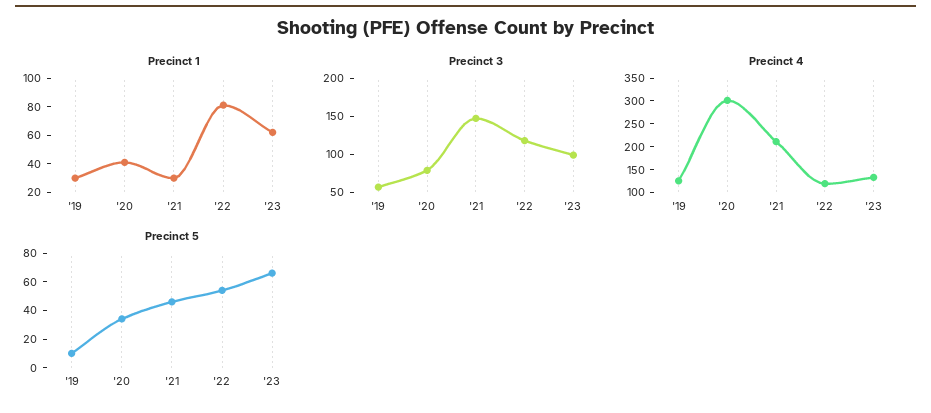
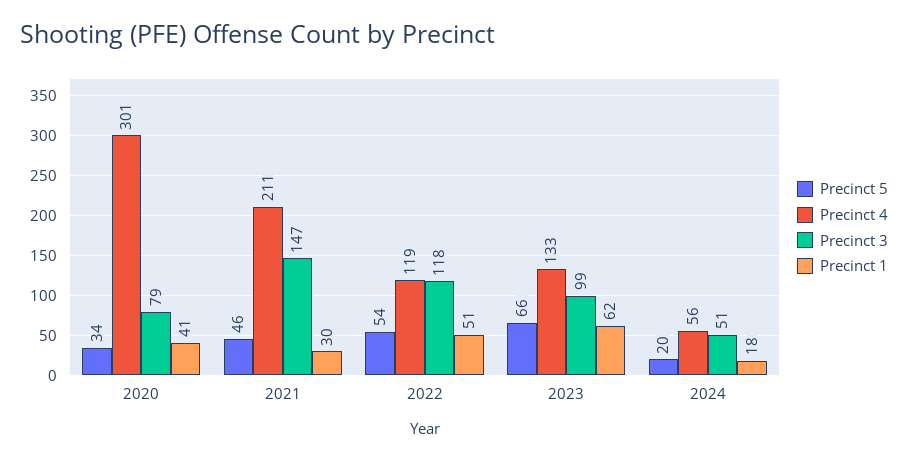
Precinct 1, '19: 30 -> none
Precinct 1, '22: 80 -> 51
Precinct 3, '19: 50 -> none
Precinct 4, '19: 125 -> none
Precinct 5, '19: 10 -> none
Precinct 5, 2024: none -> 20
Precinct 4, 2024: none -> 56
Precinct 3, 2024: none -> 51
Precinct 1, 2024: none -> 18

